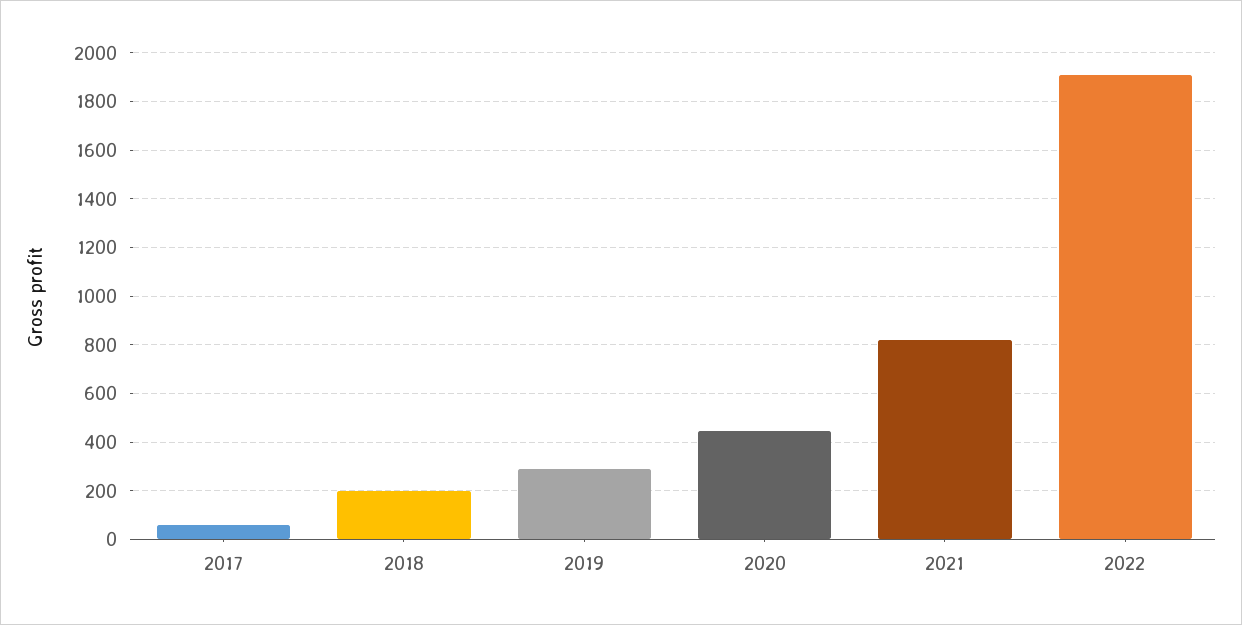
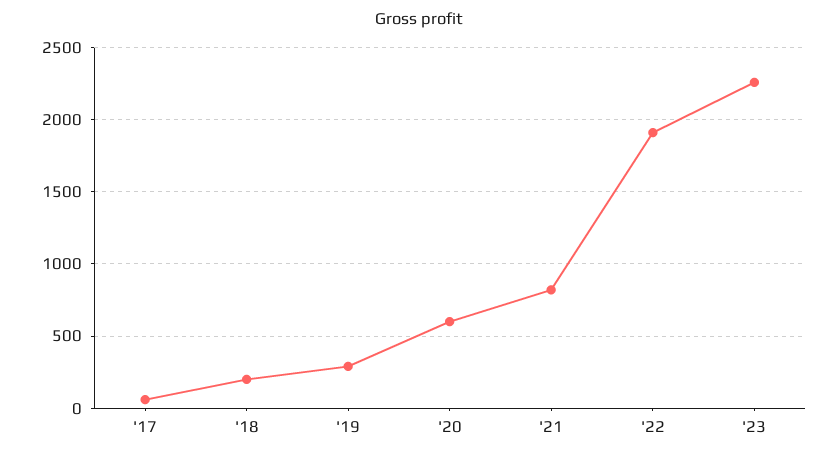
2020: 450 -> 600
'23: none -> 2250

